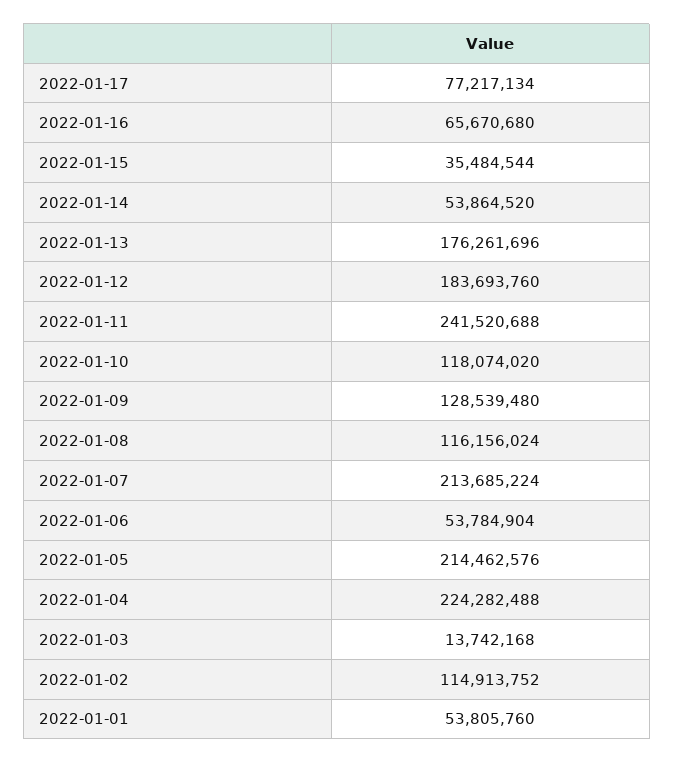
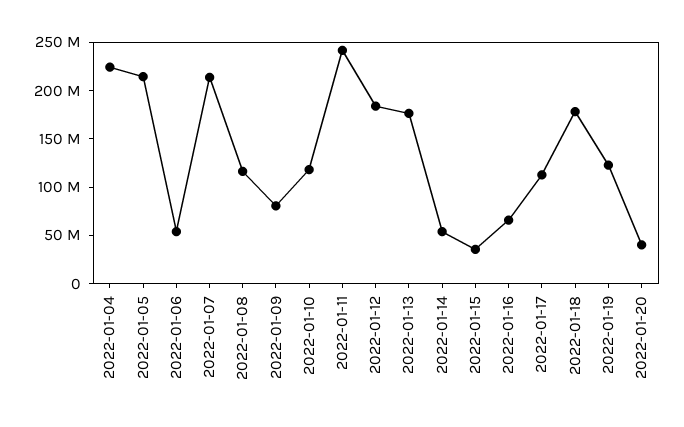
2022-01-17: 77217134 -> 110000000
2022-01-09: 128539480 -> 80000000
2022-01-03: 13742168 -> none
2022-01-02: 114913752 -> none
2022-01-01: 53805760 -> none
2022-01-18: none -> 180000000
2022-01-19: none -> 120000000
2022-01-20: none -> 40000000

